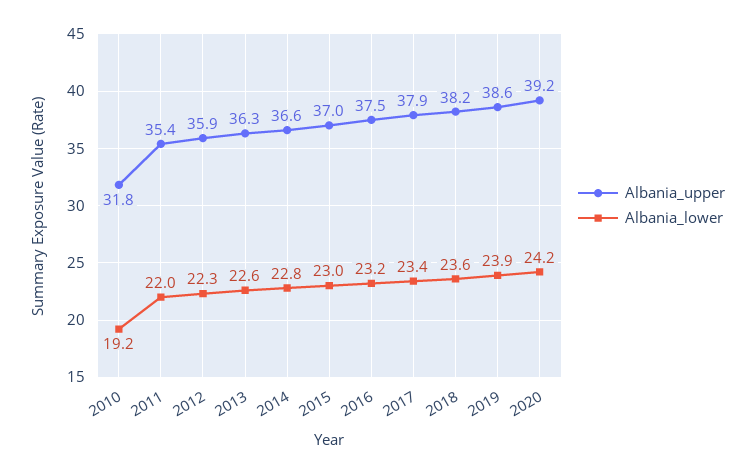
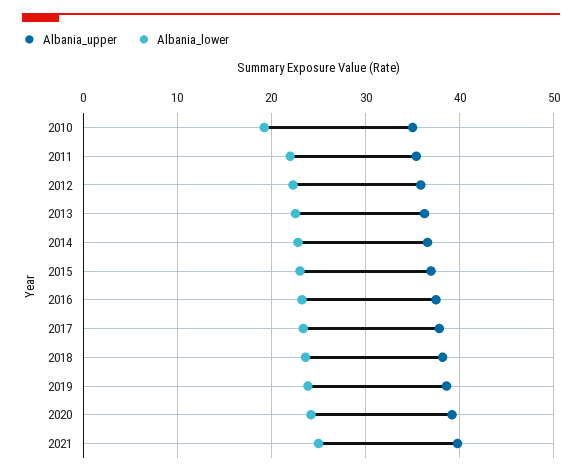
Albania_upper, 2010: 31.8 -> 35
Albania_upper, 2021: none -> 40
Albania_lower, 2021: none -> 25

